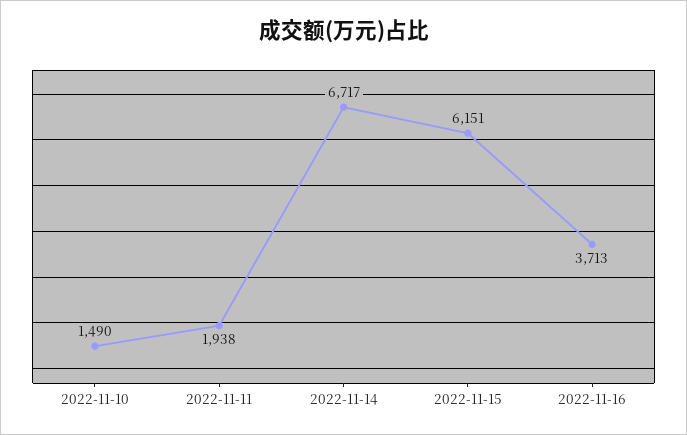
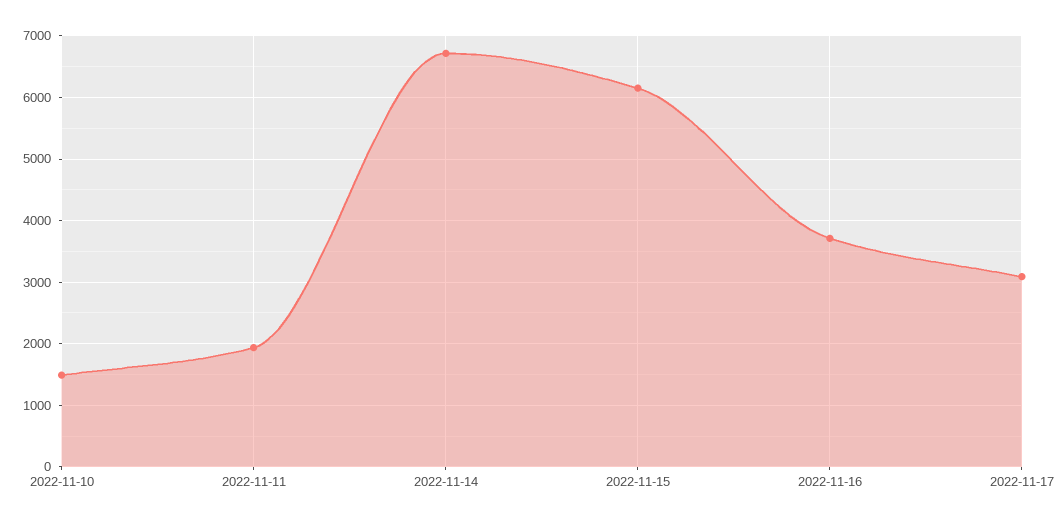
2022-11-17: none -> 3100

